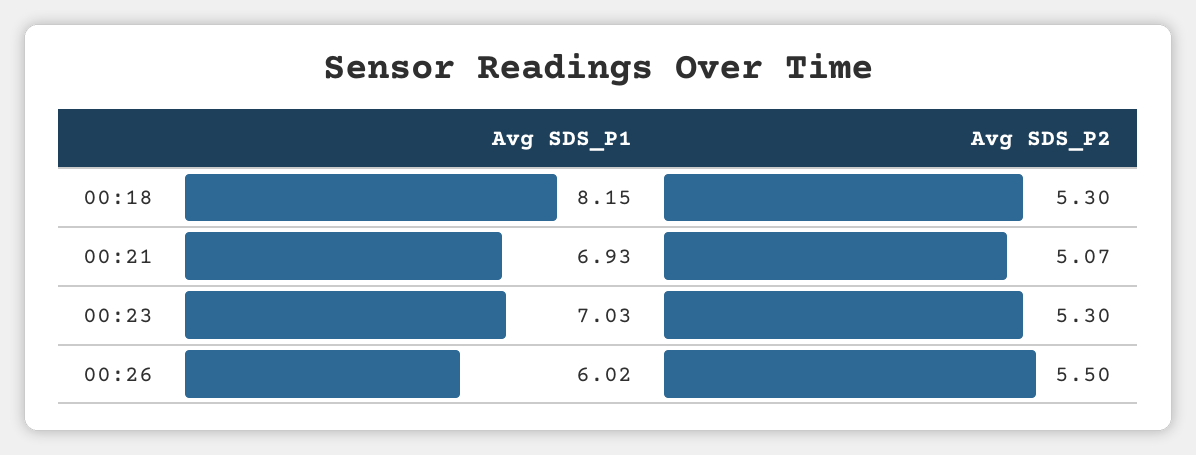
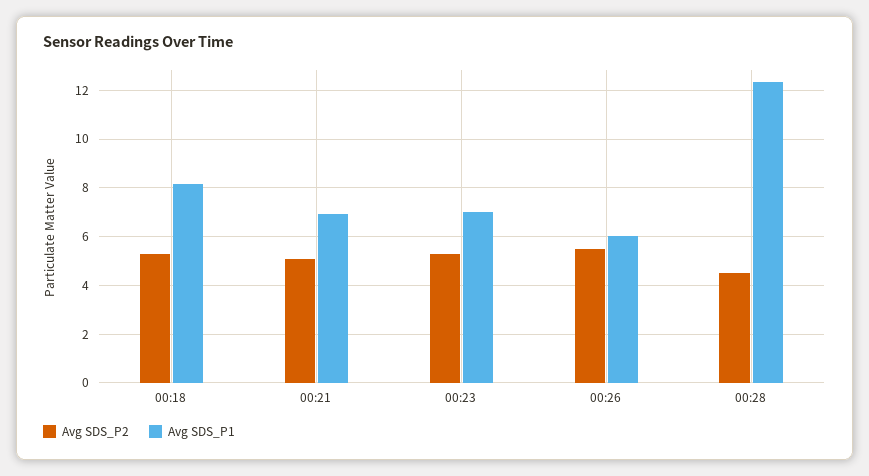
Avg SDS_P2, 00:28: none -> 4.5
Avg SDS_P1, 00:28: none -> 12.25

